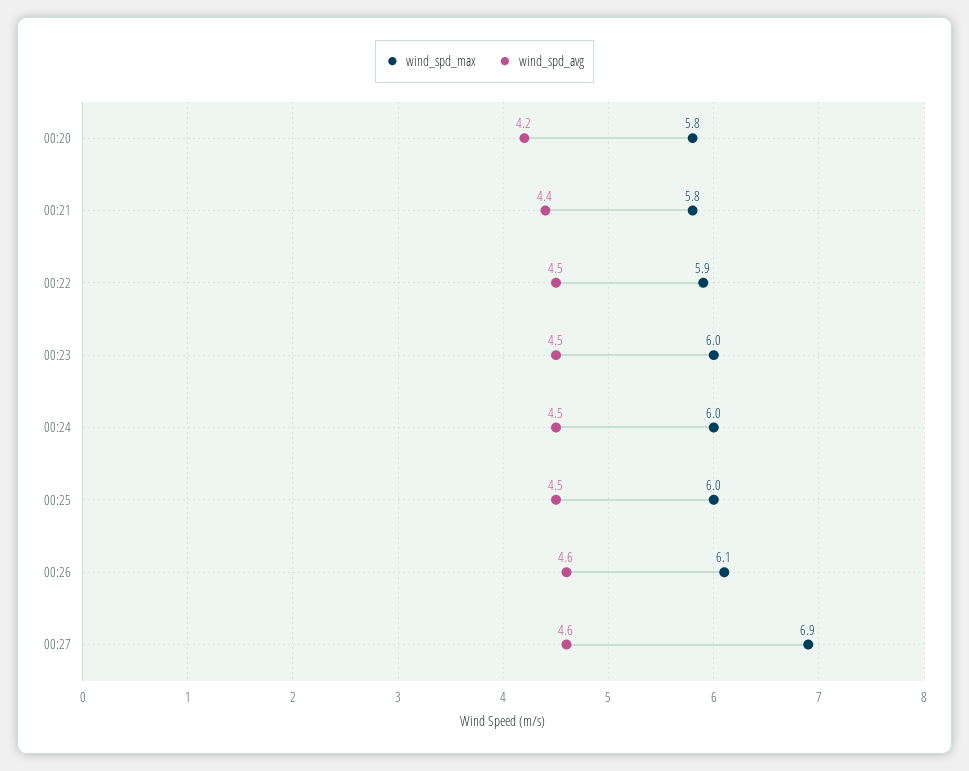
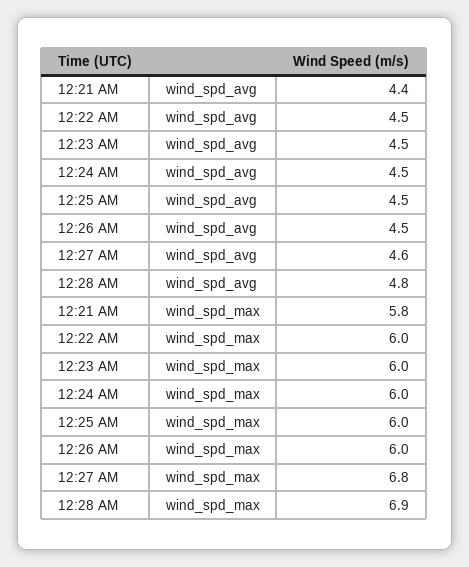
wind_spd_max, 00:20: 5.8 -> none
wind_spd_avg, 00:20: 4.2 -> none
wind_spd_max, 00:22: 5.9 -> 6
wind_spd_max, 00:26: 6.1 -> 6
wind_spd_avg, 00:26: 4.6 -> 4.5
wind_spd_max, 00:27: 6.9 -> 6.8
wind_spd_avg, 12:28 AM: none -> 4.8
wind_spd_max, 12:28 AM: none -> 6.9

